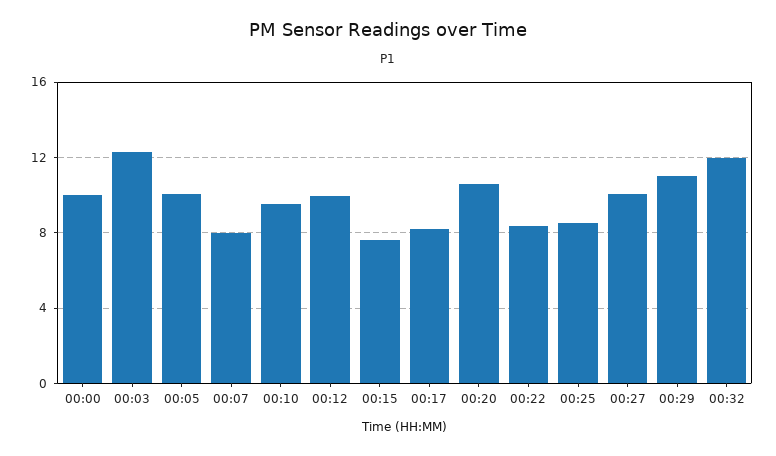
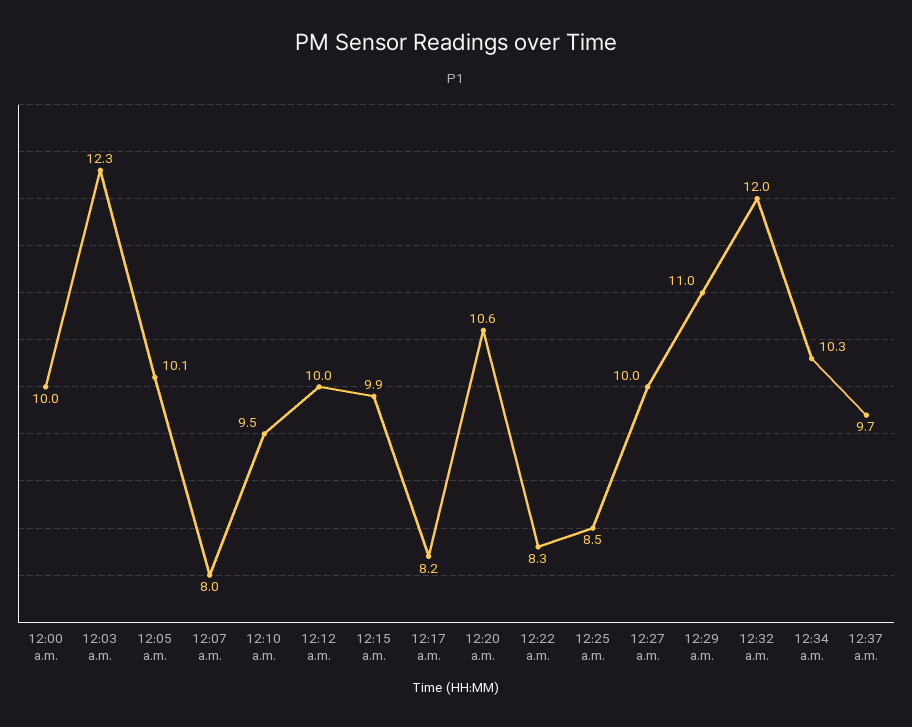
00:15: 7.5 -> 9.9
12:34 a.m.: none -> 10.3
12:37 a.m.: none -> 9.7

